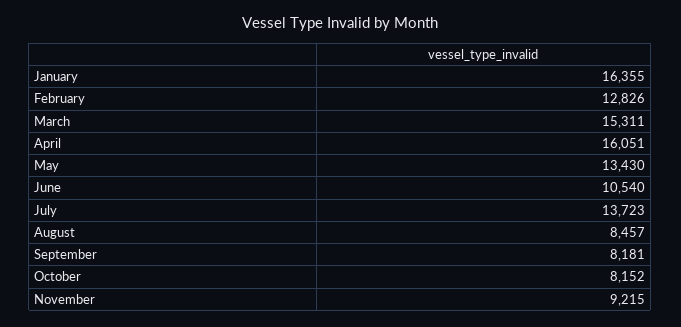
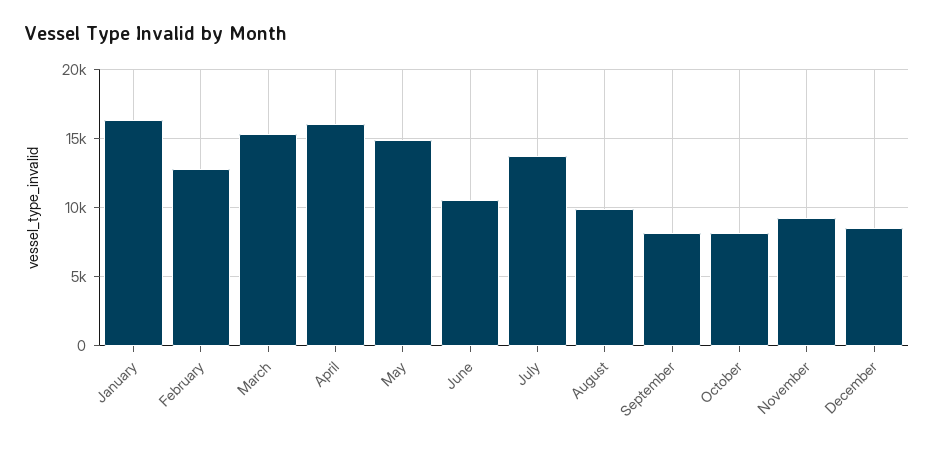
May: 13430 -> 15000
August: 8457 -> 10000
December: none -> 8500

